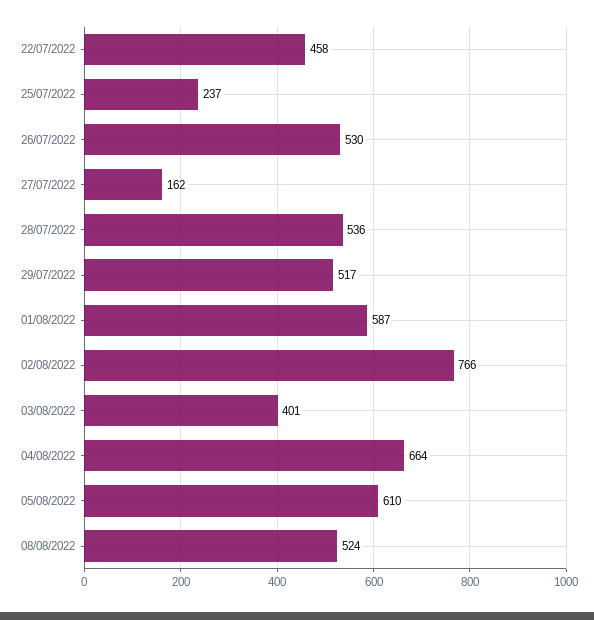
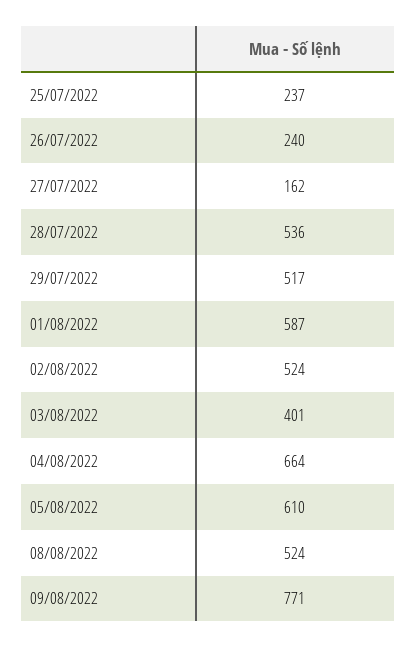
22/07/2022: 458 -> none
26/07/2022: 530 -> 240
02/08/2022: 766 -> 524
09/08/2022: none -> 771

